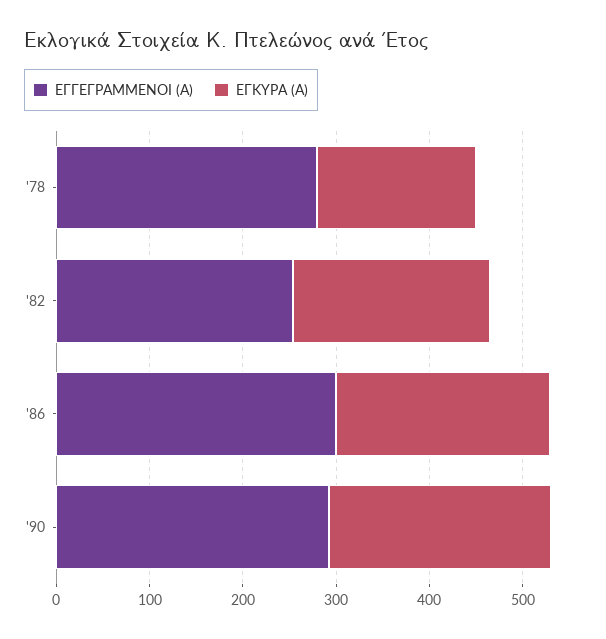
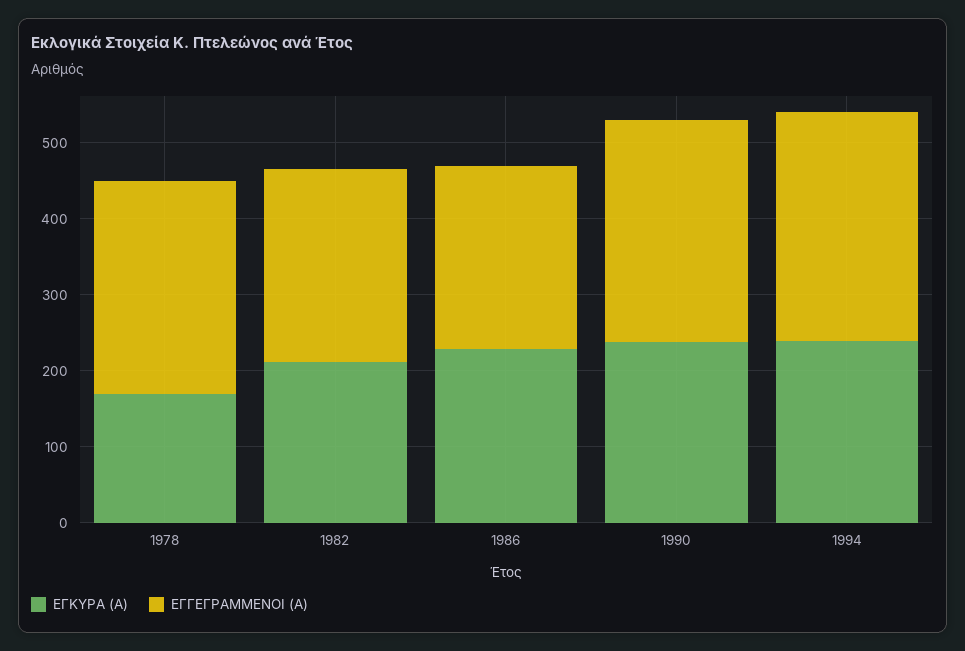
ΕΓΓΕΓΡΑΜΜΕΝΟΙ (Α), '86: 300 -> 240
ΕΓΚΥΡΑ (Α), 1994: none -> 240
ΕΓΓΕΓΡΑΜΜΕΝΟΙ (Α), 1994: none -> 300

